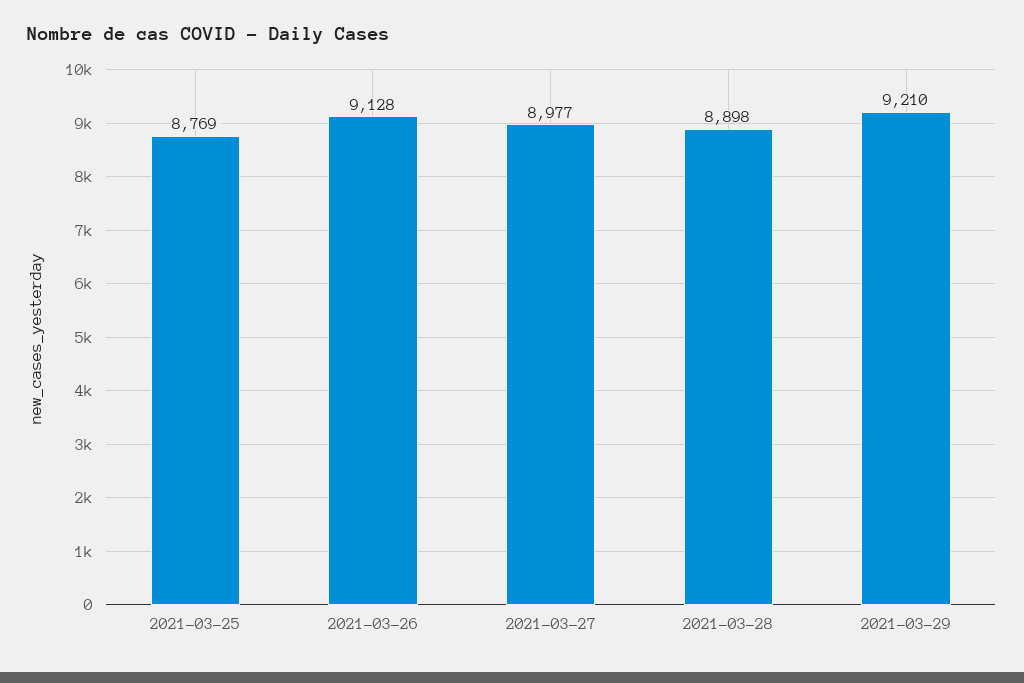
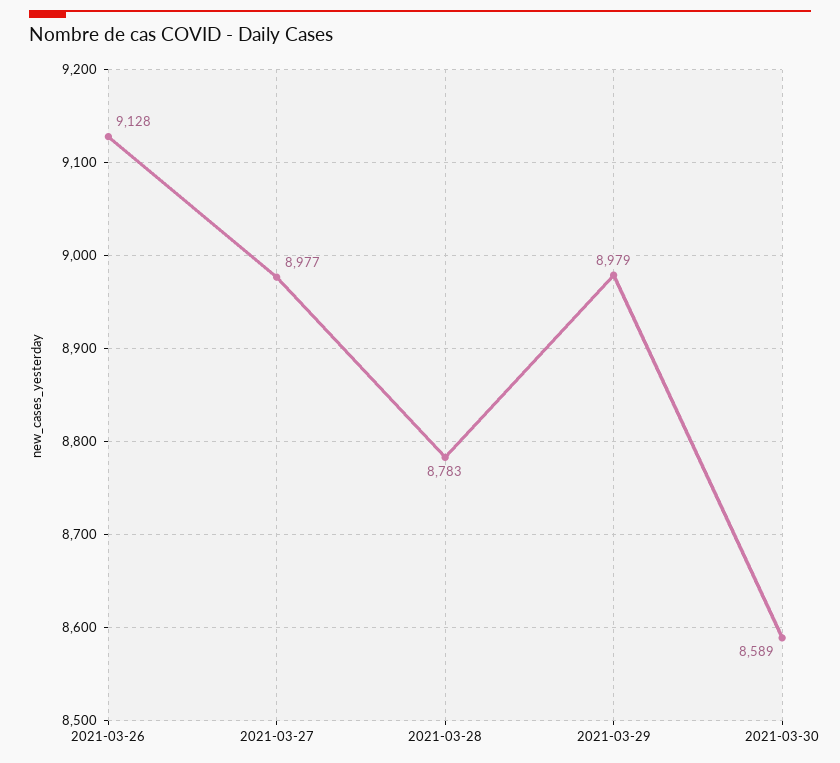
2021-03-25: 8769 -> none
2021-03-28: 8898 -> 8783
2021-03-29: 9210 -> 8979
2021-03-30: none -> 8589

